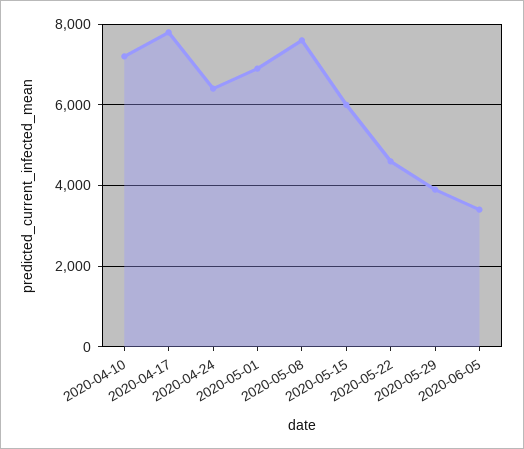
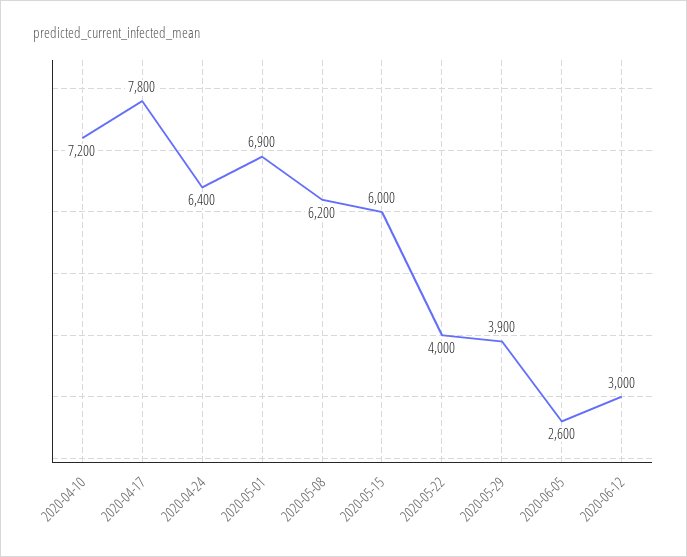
2020-05-08: 7600 -> 6200
2020-05-22: 4600 -> 4000
2020-06-05: 3400 -> 2600
2020-06-12: none -> 3000

